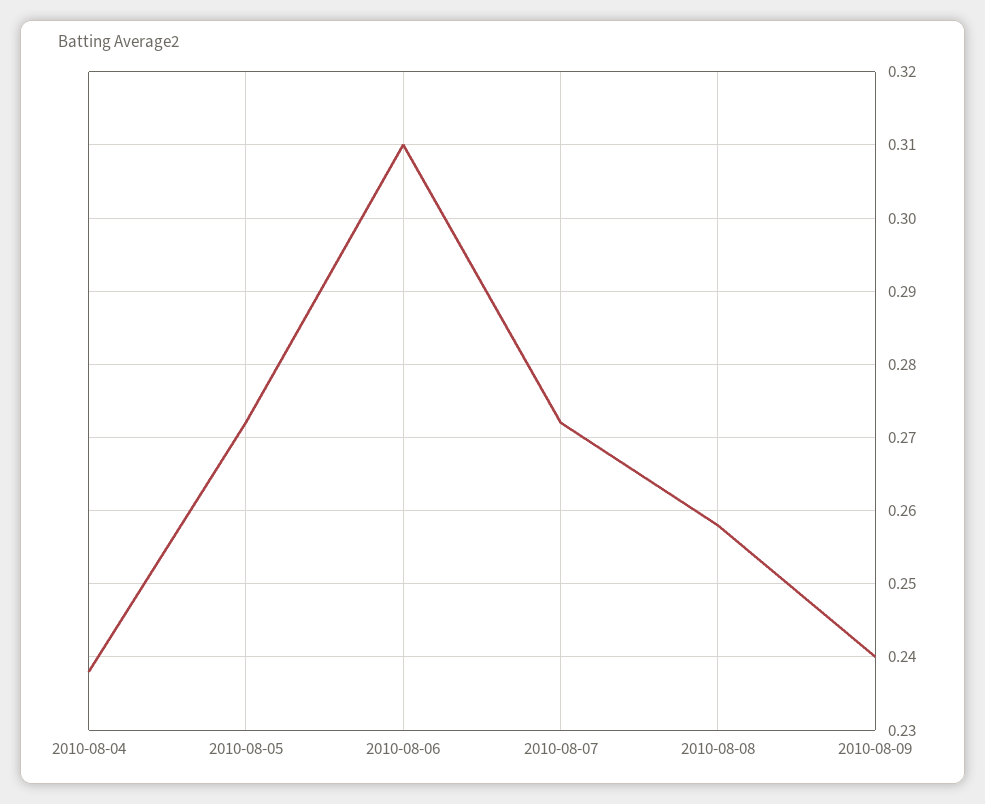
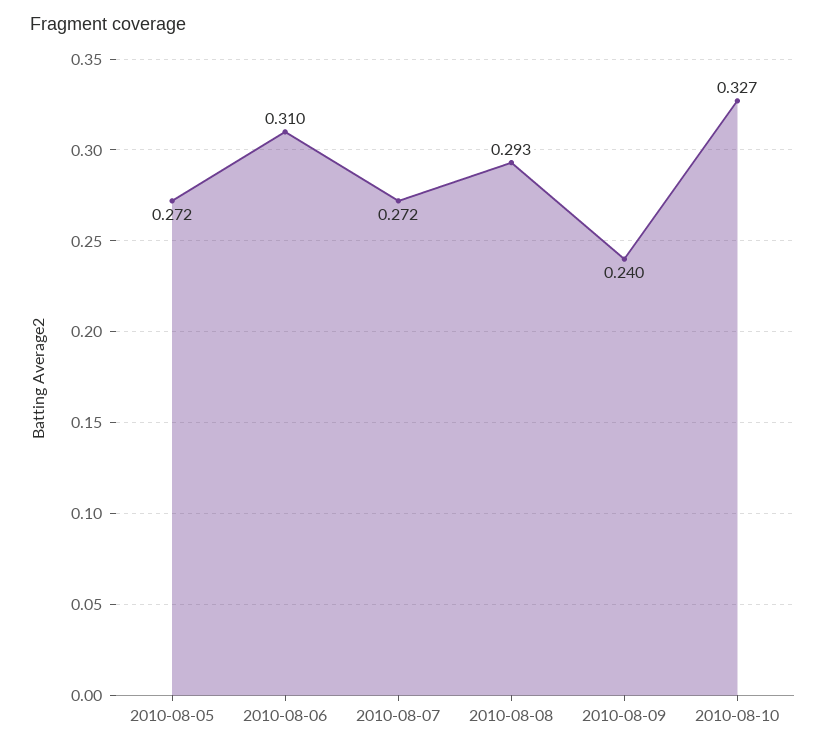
2010-08-04: 0.238 -> none
2010-08-08: 0.258 -> 0.293
2010-08-10: none -> 0.327

